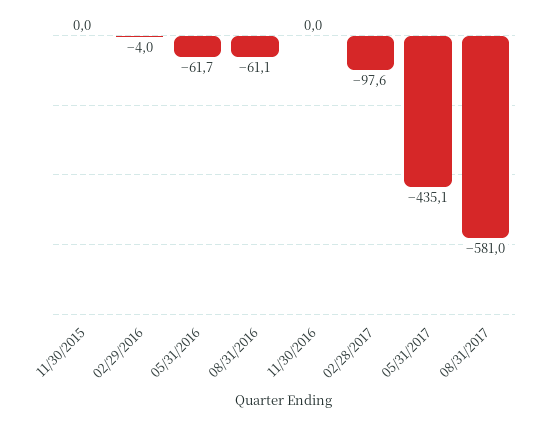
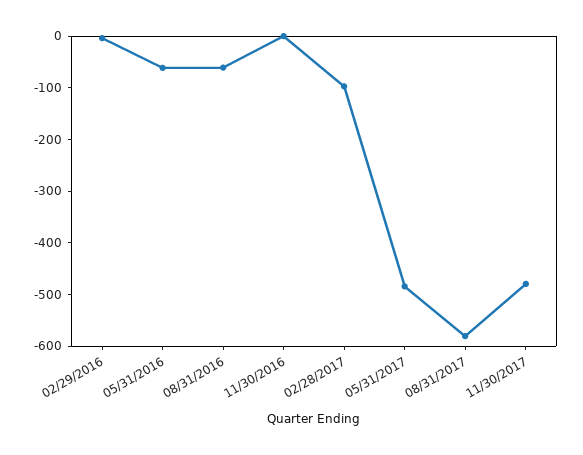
11/30/2015: 0 -> none
05/31/2017: -435.1 -> -480
11/30/2017: none -> -480

